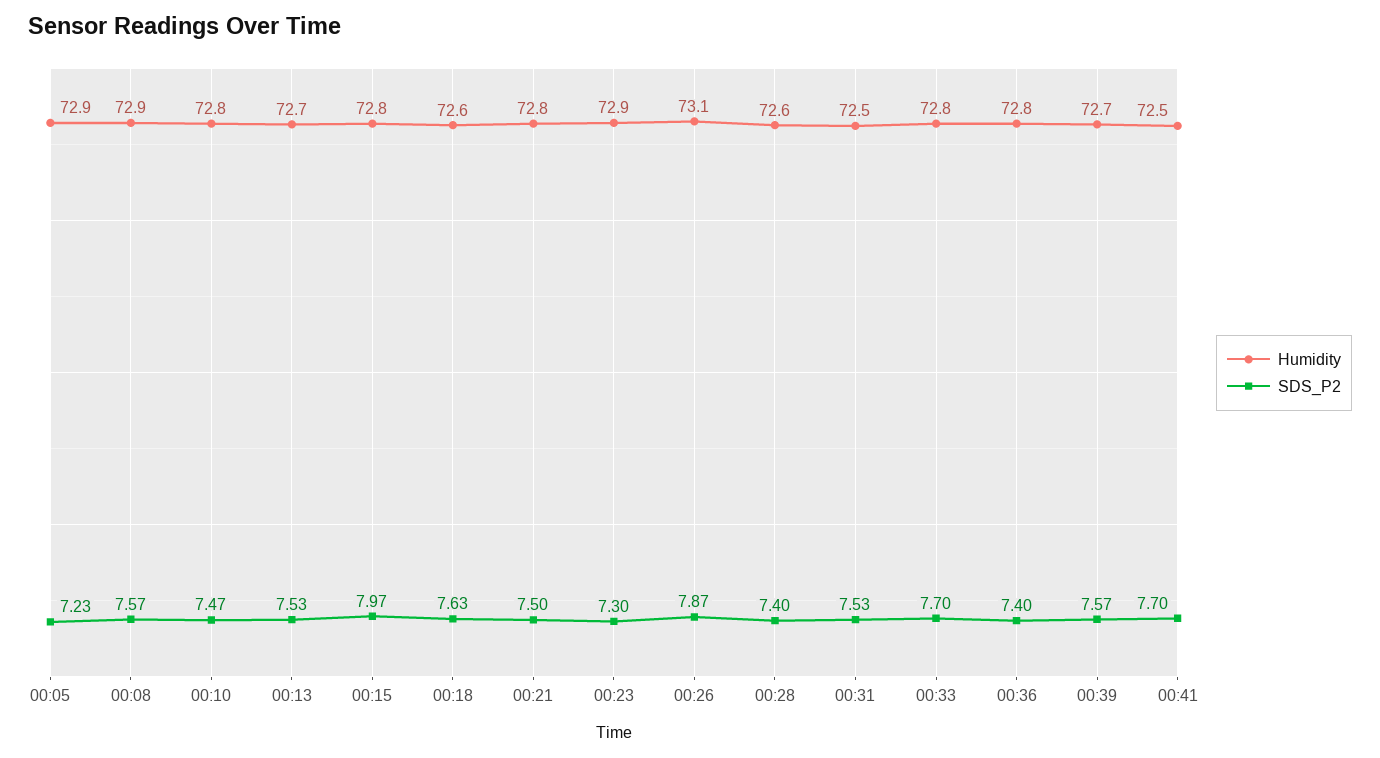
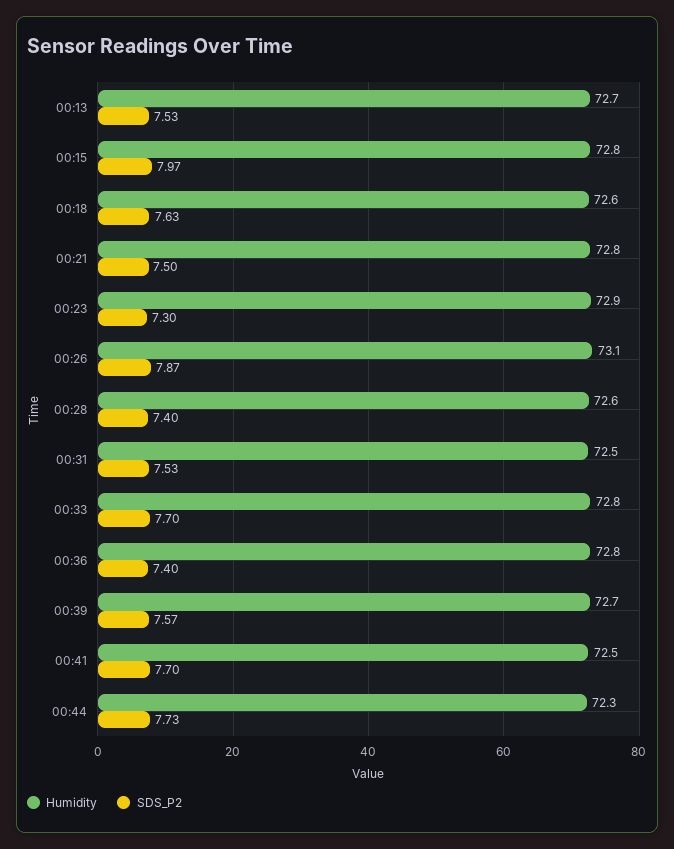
Humidity, 00:05: 72.9 -> none
SDS_P2, 00:05: 7.23 -> none
Humidity, 00:08: 72.9 -> none
SDS_P2, 00:08: 7.57 -> none
Humidity, 00:10: 72.8 -> none
SDS_P2, 00:10: 7.47 -> none
Humidity, 00:44: none -> 72.3
SDS_P2, 00:44: none -> 7.73

